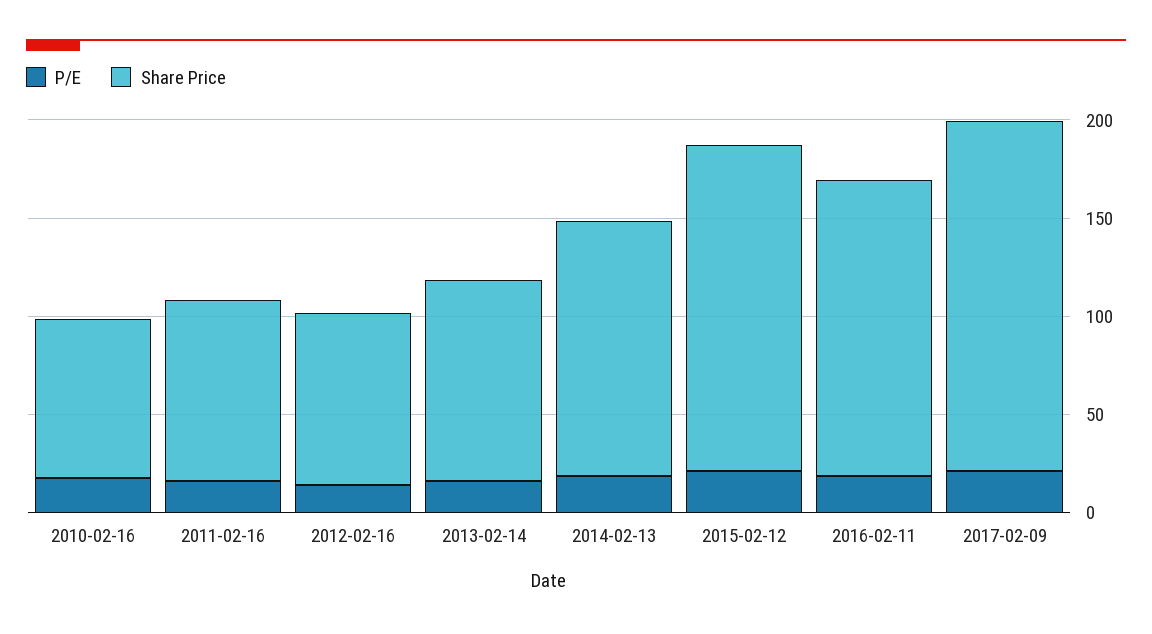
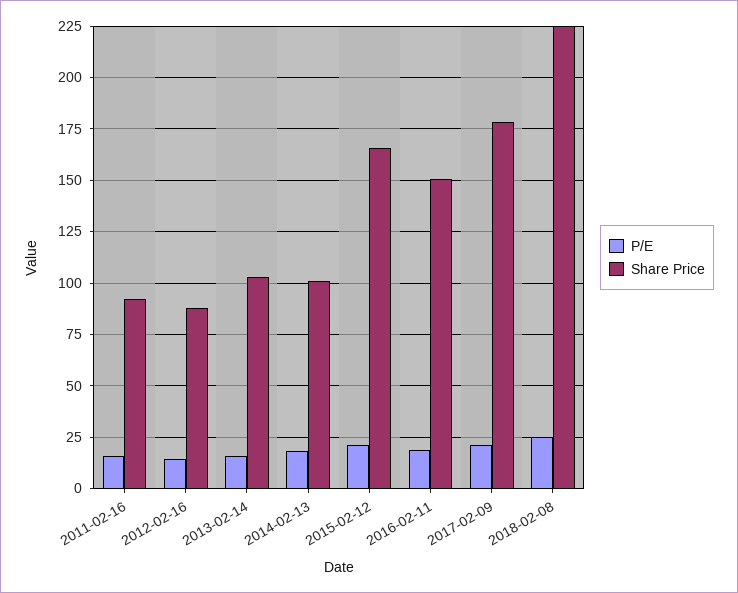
P/E, 2010-02-16: 20 -> none
Share Price, 2010-02-16: 80 -> none
Share Price, 2014-02-13: 130 -> 100
P/E, 2018-02-08: none -> 25
Share Price, 2018-02-08: none -> 225

